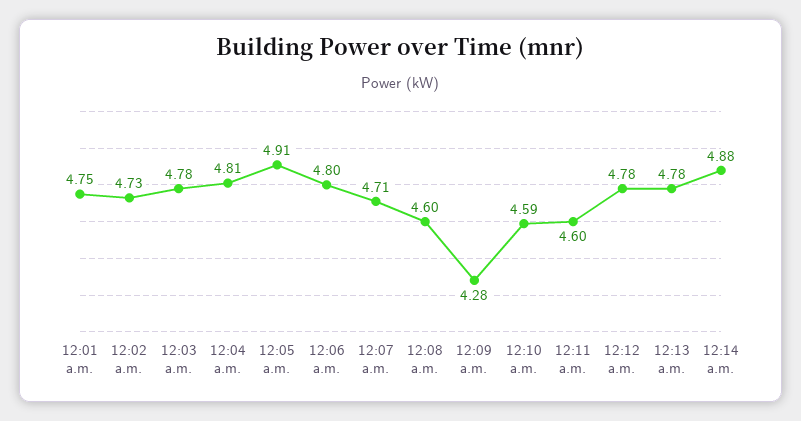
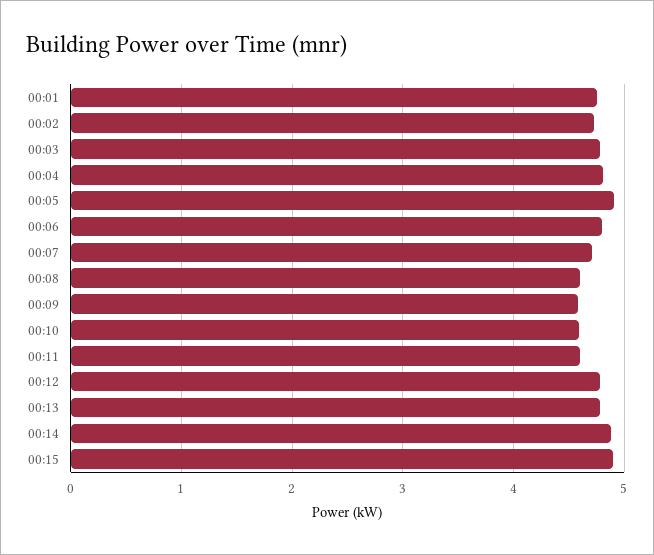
12:09 a.m.: 4.28 -> 4.6
00:15: none -> 4.9

